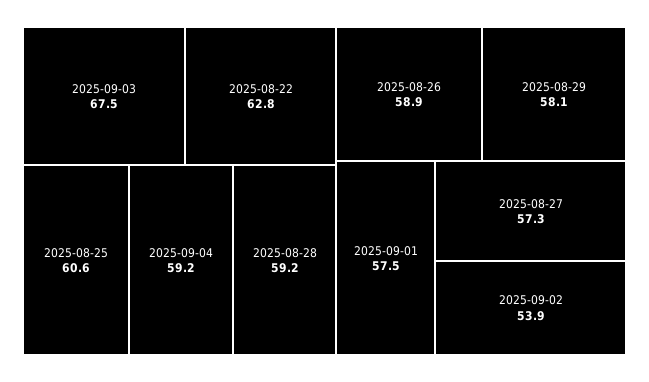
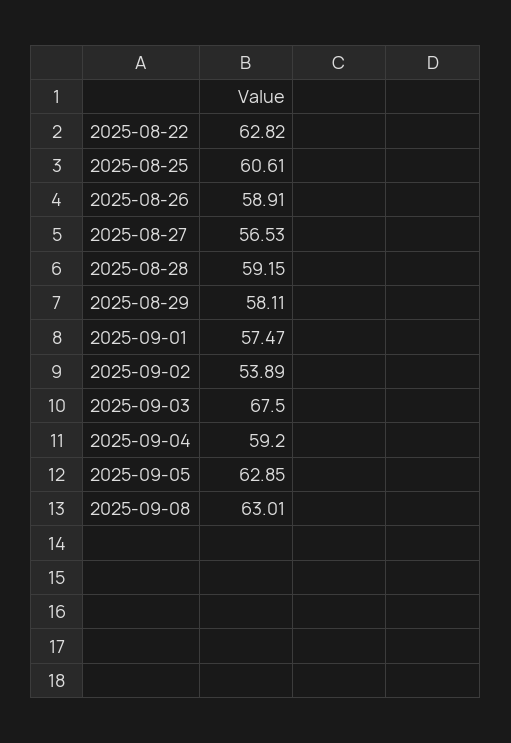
2025-08-27: 57.3 -> 56.53
2025-09-05: none -> 62.85
2025-09-08: none -> 63.01

